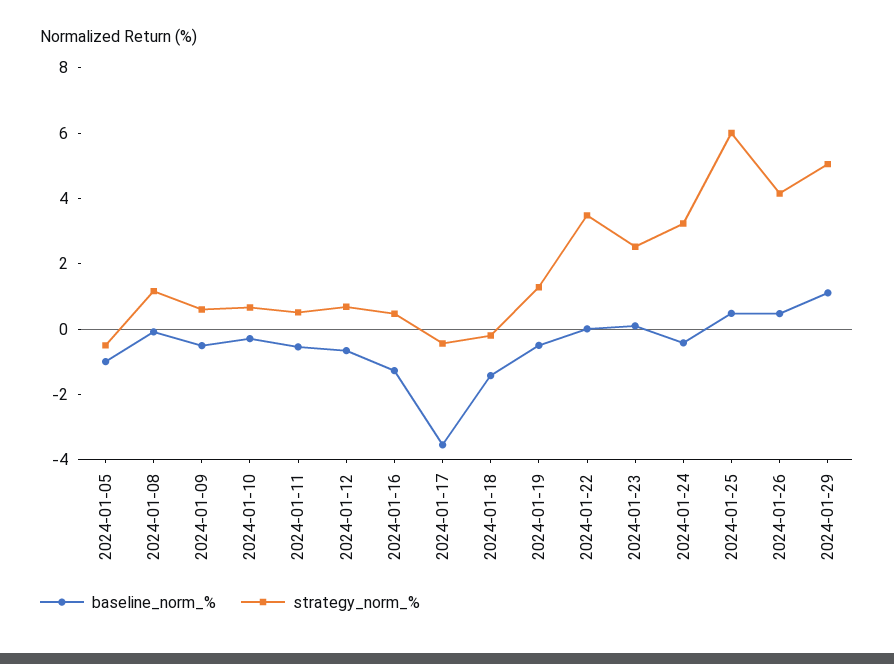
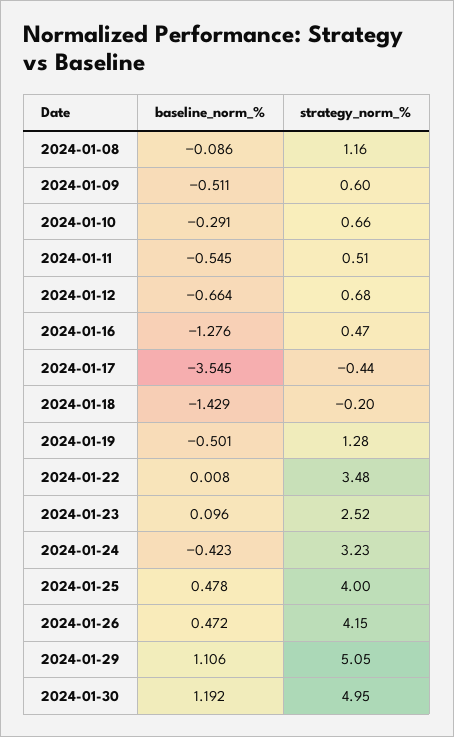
baseline_norm_%, 2024-01-05: -1 -> none
strategy_norm_%, 2024-01-05: -0.5 -> none
strategy_norm_%, 2024-01-25: 6 -> 4
baseline_norm_%, 2024-01-30: none -> 1.192
strategy_norm_%, 2024-01-30: none -> 4.95

